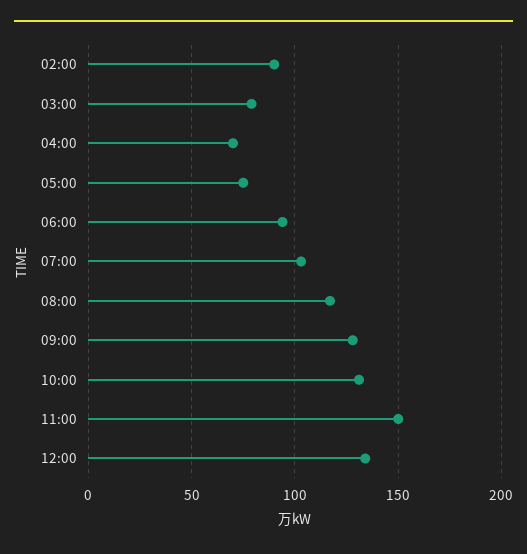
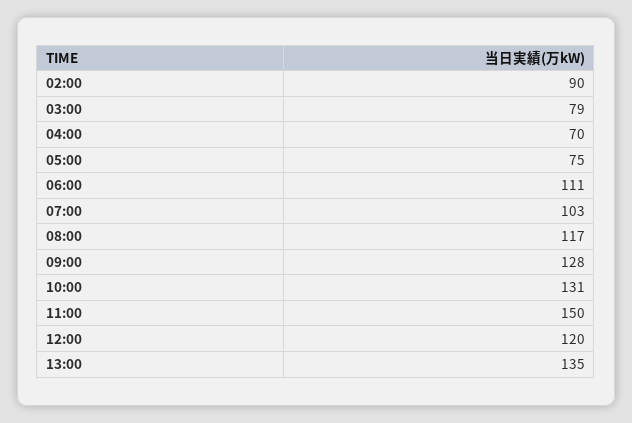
06:00: 95 -> 111
12:00: 135 -> 120
13:00: none -> 135

